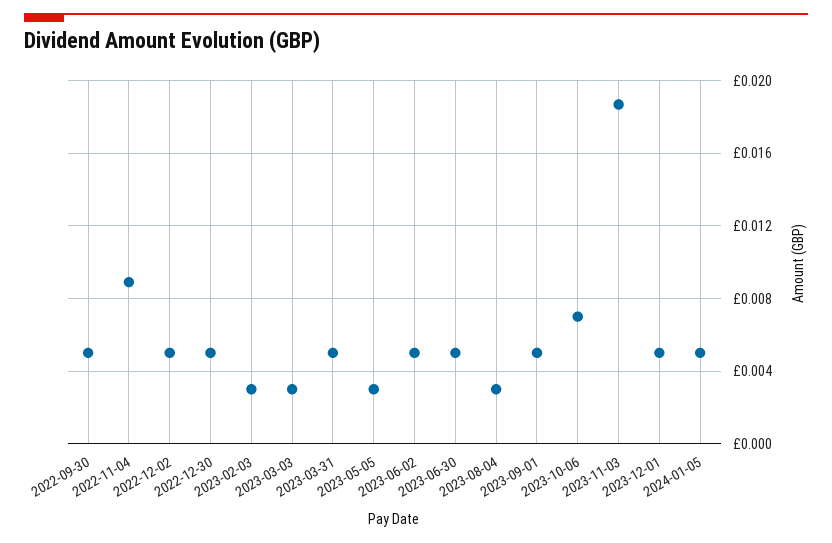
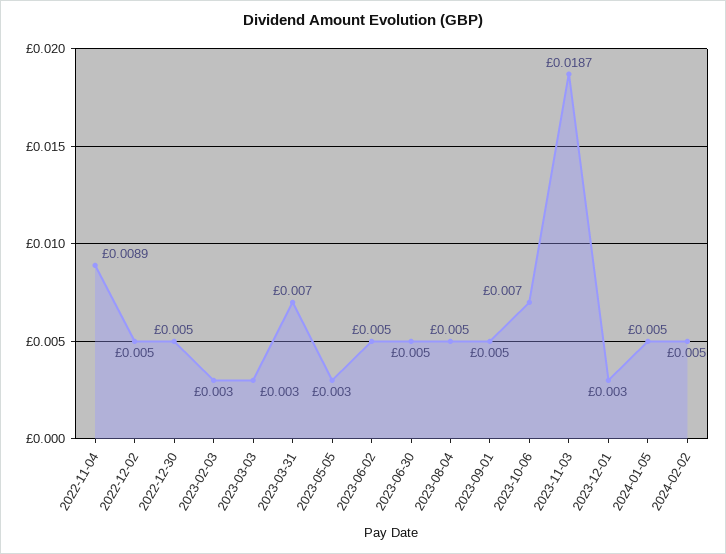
2022-09-30: 0.005 -> none
2023-03-31: 0.005 -> 0.007
2023-08-04: 0.003 -> 0.005
2023-12-01: 0.005 -> 0.003
2024-02-02: none -> 0.005

